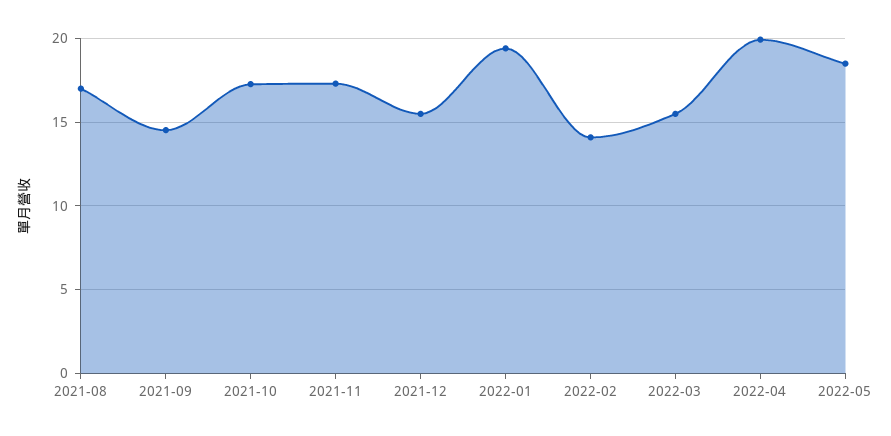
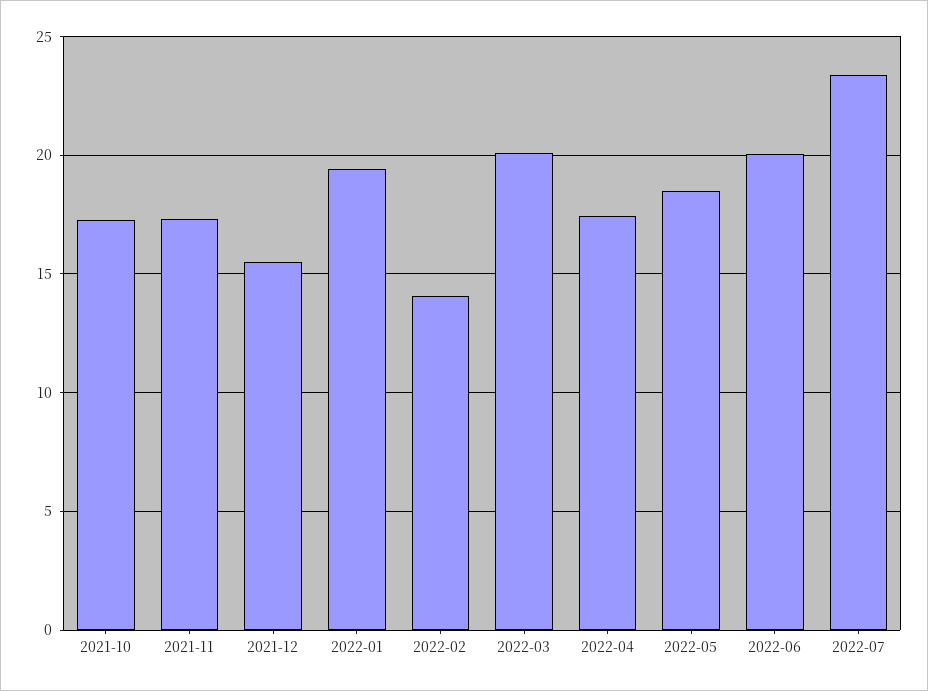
2021-08: 17 -> none
2021-09: 14.5 -> none
2022-03: 15.5 -> 20
2022-04: 20 -> 17.5
2022-06: none -> 20
2022-07: none -> 23.5

